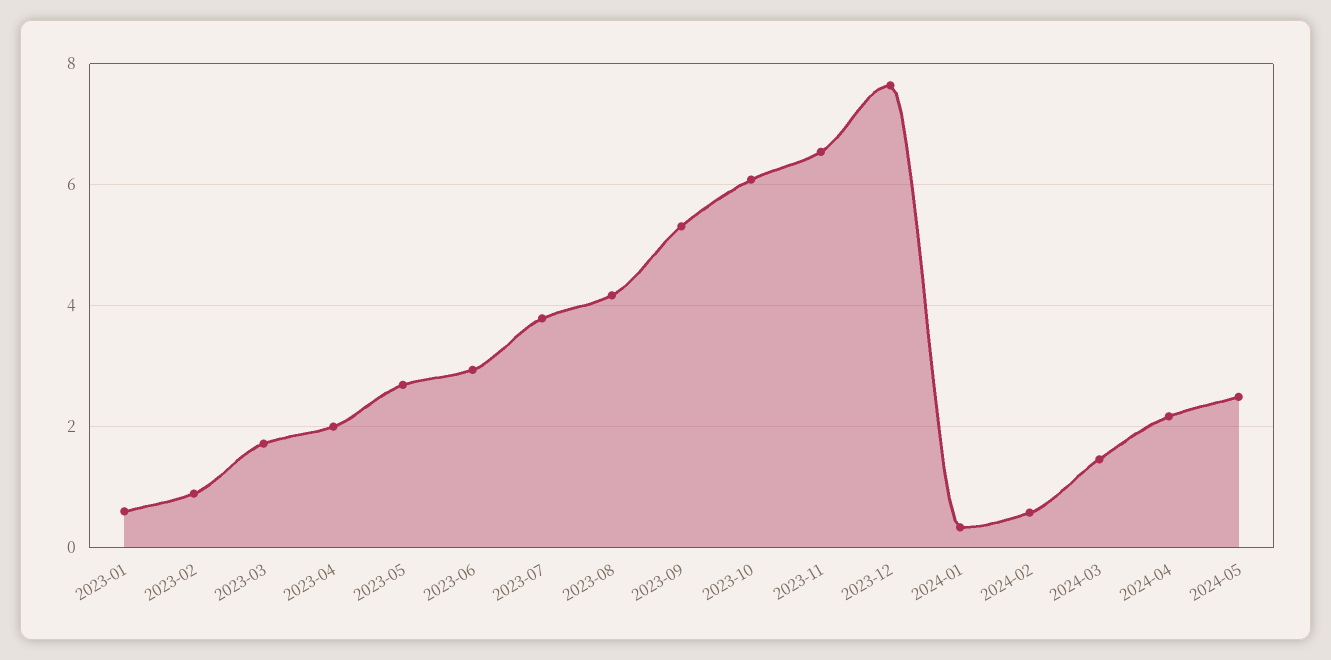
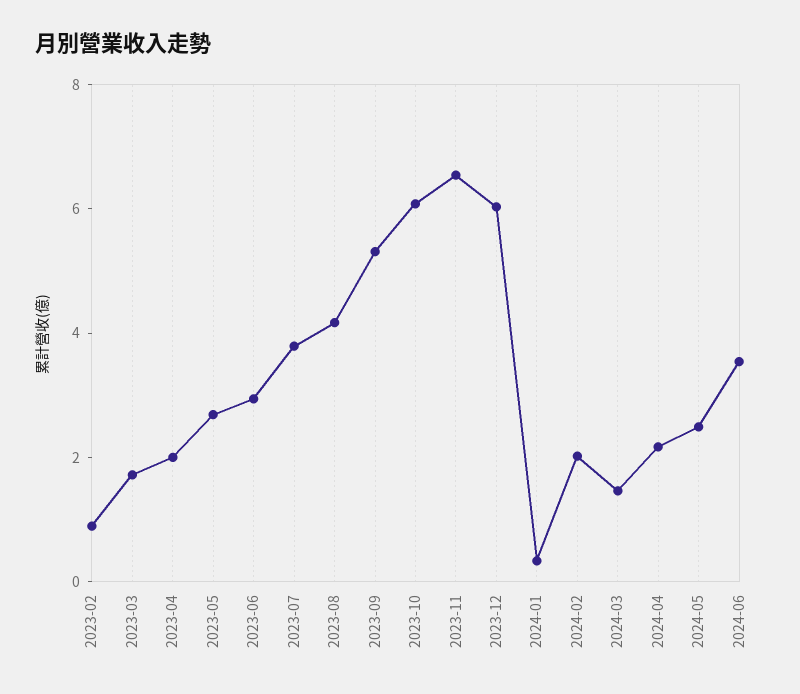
2023-01: 0.6 -> none
2023-12: 7.6 -> 6
2024-02: 0.6 -> 2
2024-06: none -> 3.5

